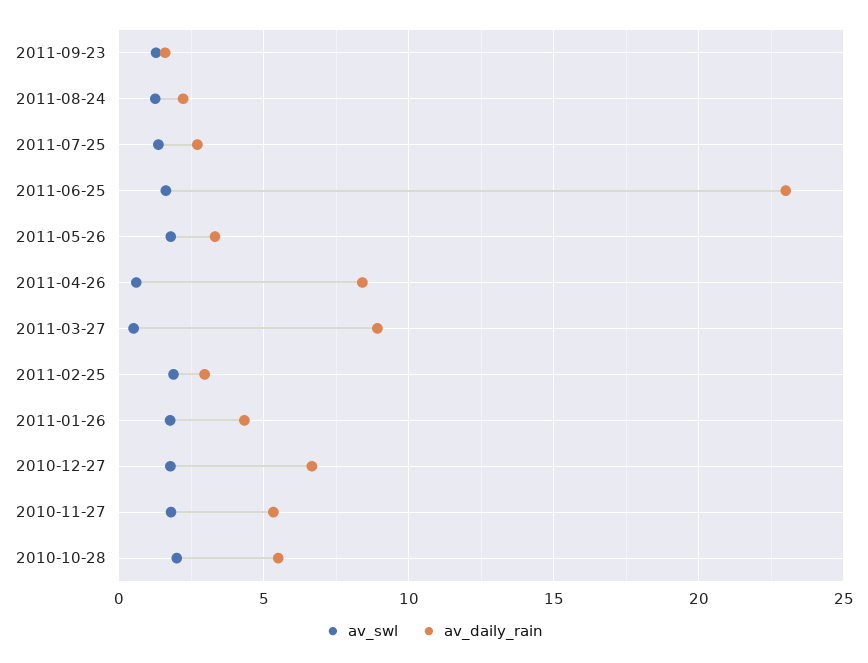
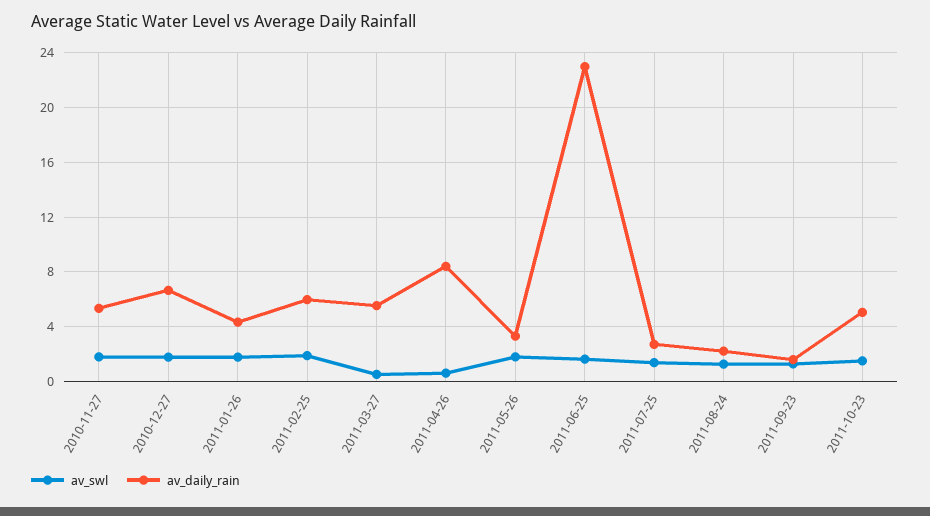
av_daily_rain, 2011-03-27: 9 -> 5.5
av_daily_rain, 2011-02-25: 3 -> 6
av_swl, 2010-10-28: 2 -> none
av_daily_rain, 2010-10-28: 5.5 -> none
av_swl, 2011-10-23: none -> 1.5
av_daily_rain, 2011-10-23: none -> 5

